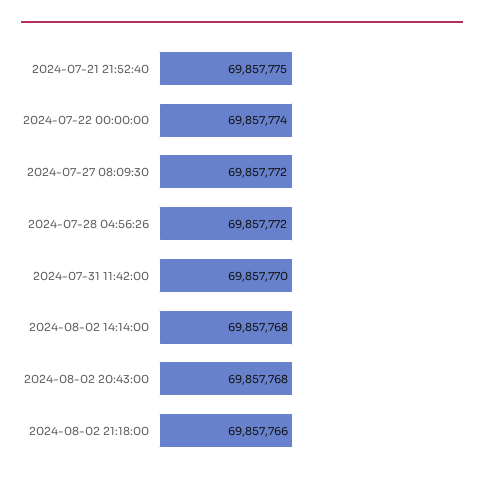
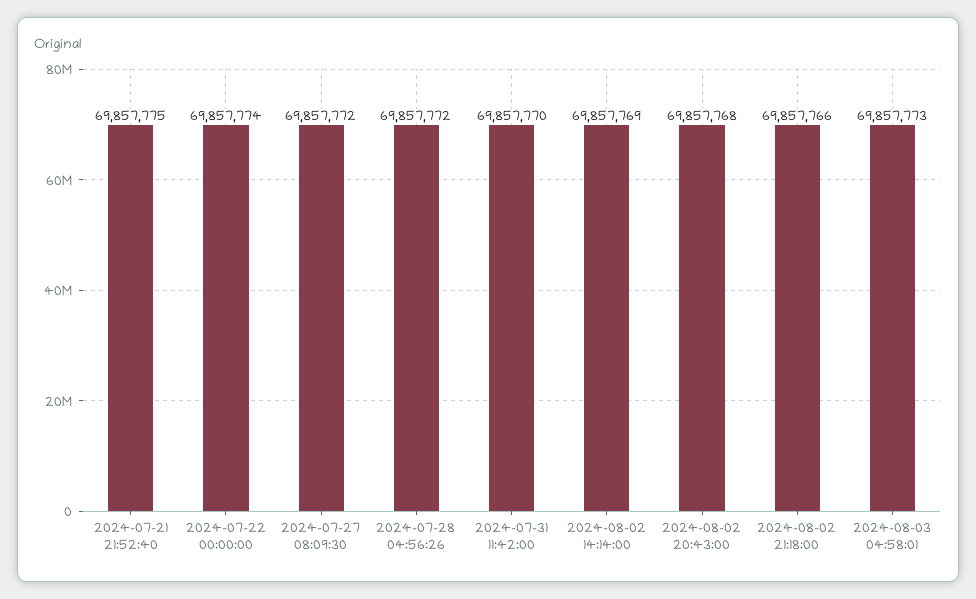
2024-08-02 14:14:00: 69857768 -> 69857769
2024-08-03 04:58:01: none -> 69857773

